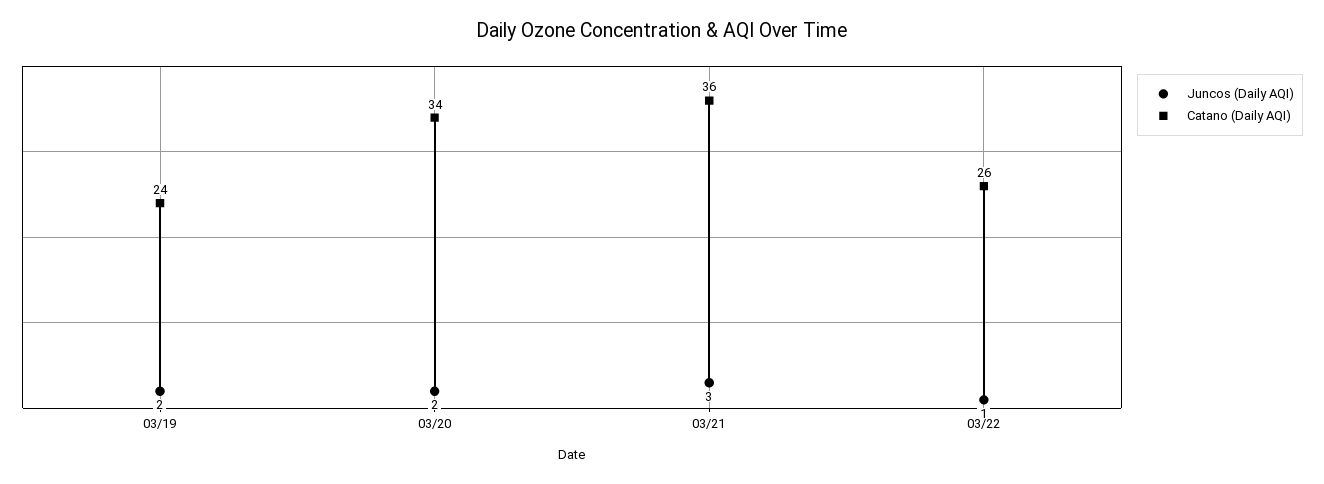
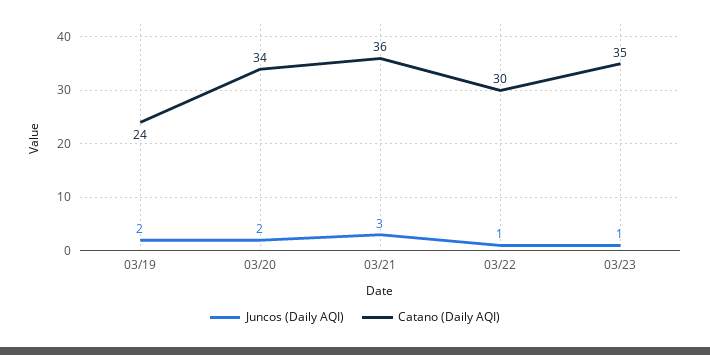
Catano (Daily AQI), 03/22: 26 -> 30
Juncos (Daily AQI), 03/23: none -> 1
Catano (Daily AQI), 03/23: none -> 35

